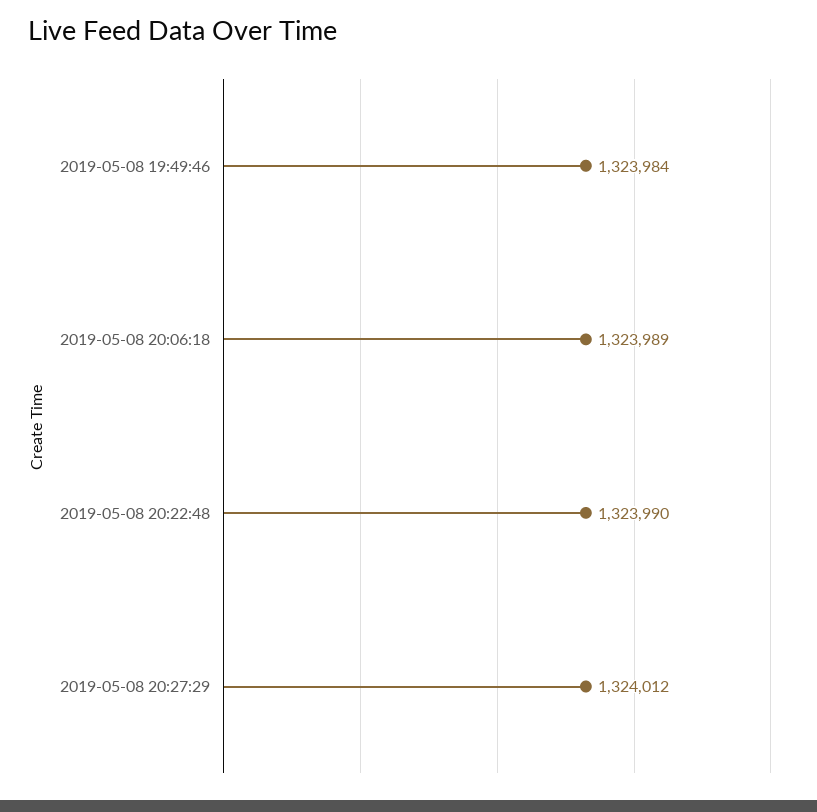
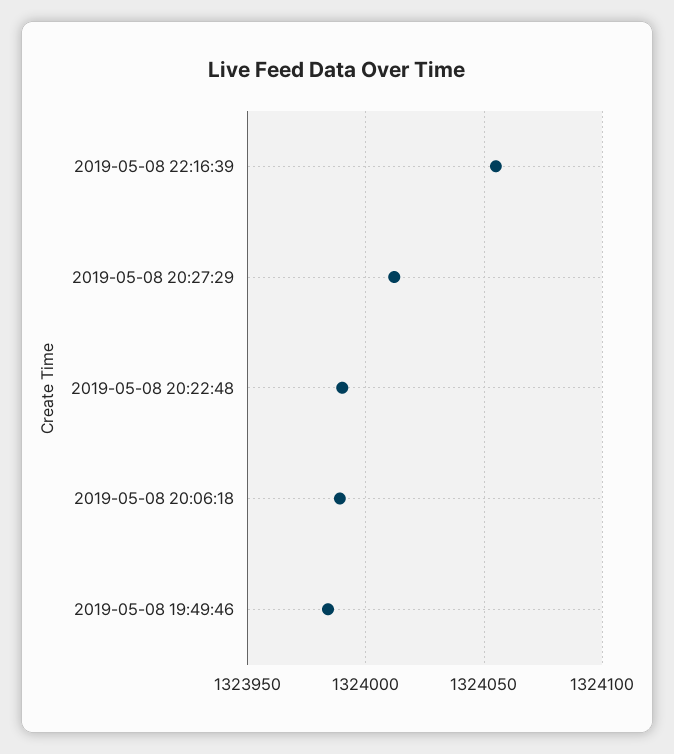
2019-05-08 22:16:39: none -> 1324055

